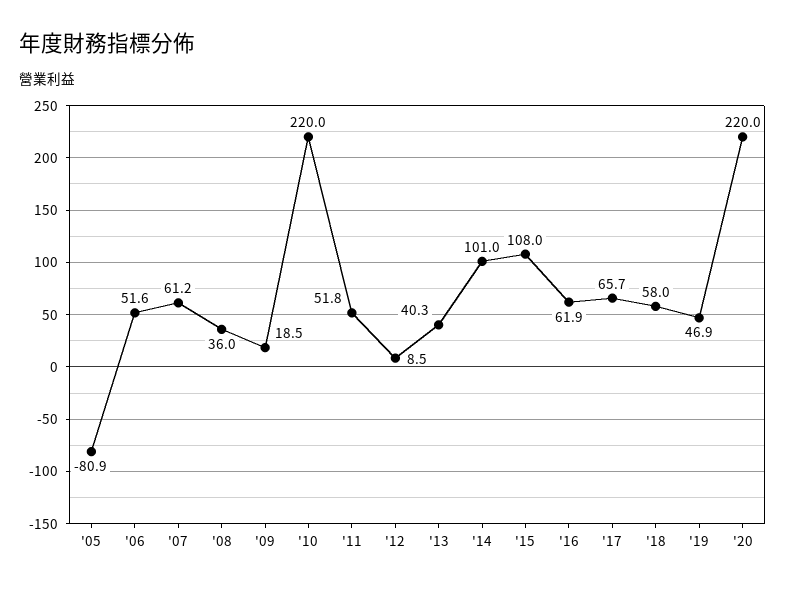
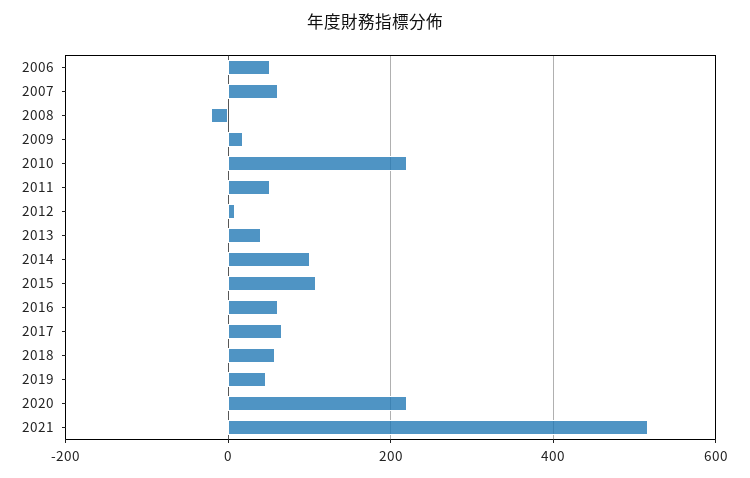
'05: -80.9 -> none
'08: 36 -> -20
2021: none -> 520

